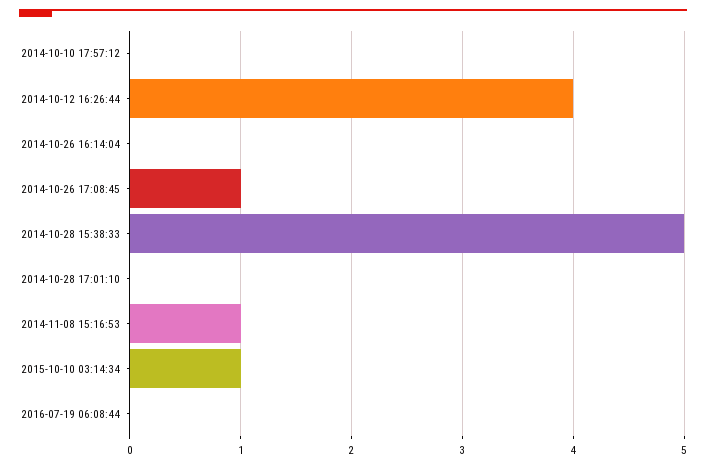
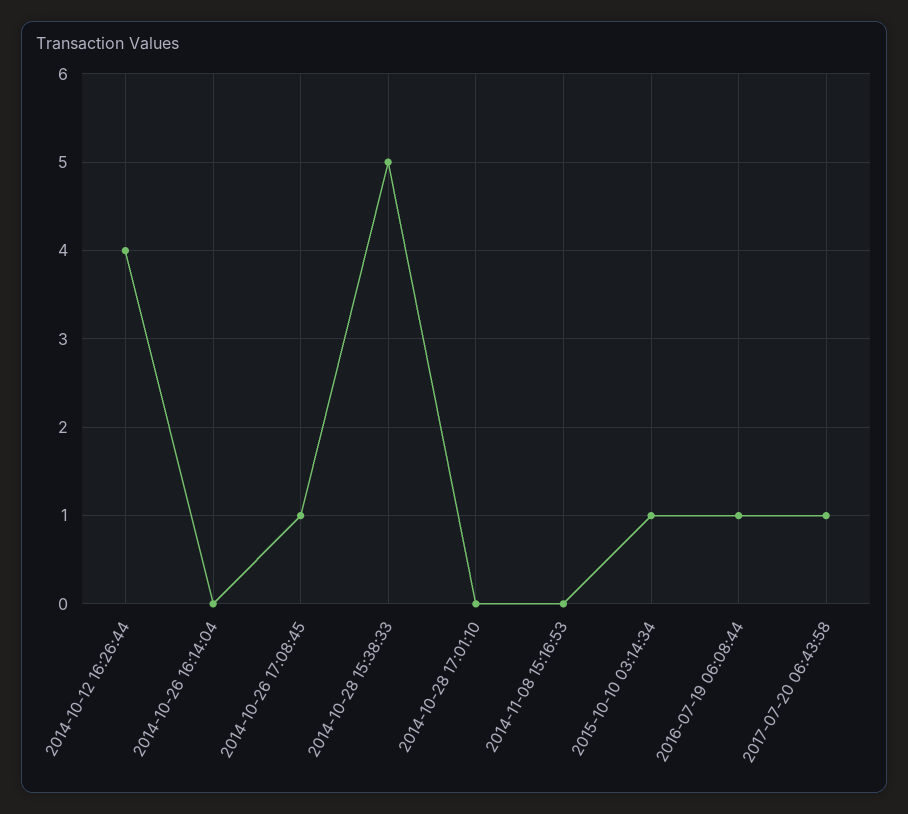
2014-10-10 17:57:12: 0 -> none
2014-11-08 15:16:53: 1 -> 0
2016-07-19 06:08:44: 0 -> 1
2017-07-20 06:43:58: none -> 1

